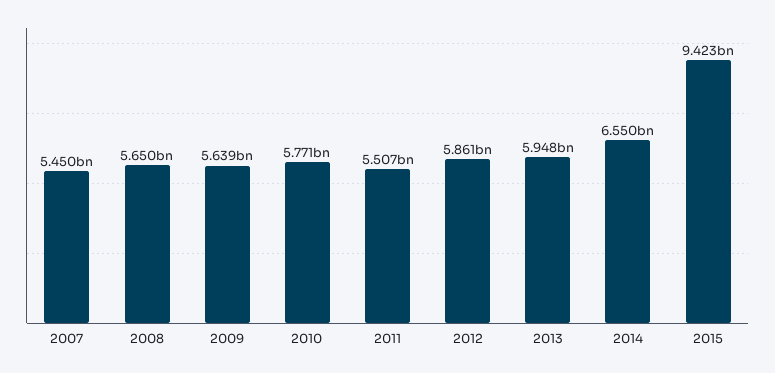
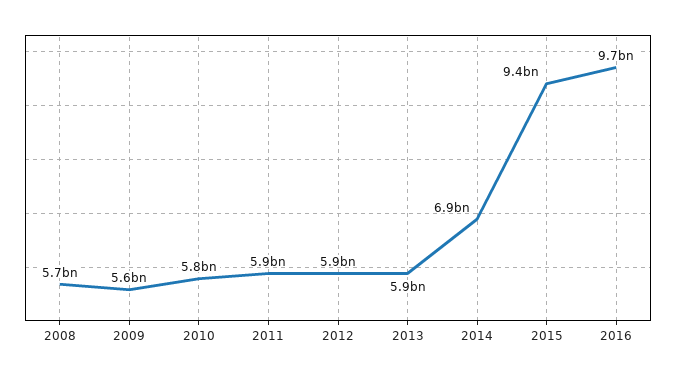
2007: 5450000000 -> none
2011: 5507000000 -> 5900000000
2014: 6550000000 -> 6900000000
2016: none -> 9700000000

